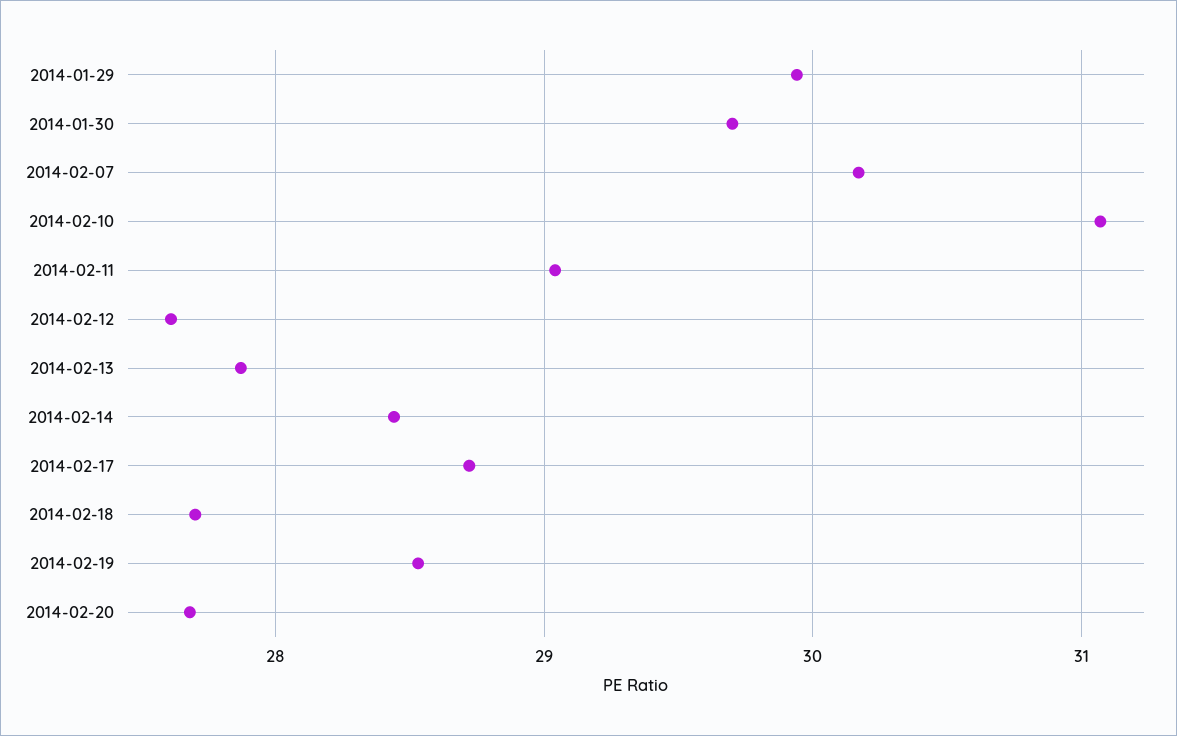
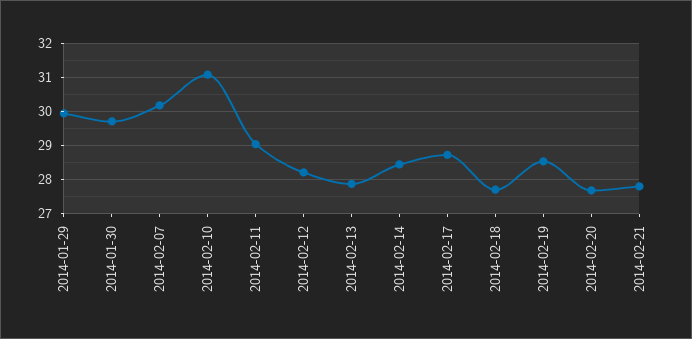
2014-02-12: 27.6 -> 28.2
2014-02-21: none -> 27.8

